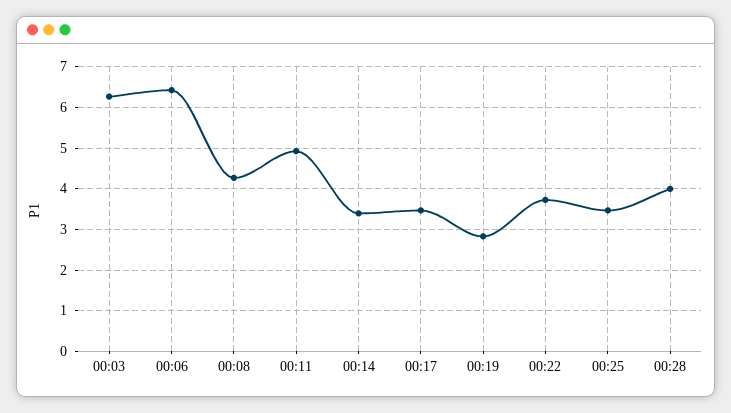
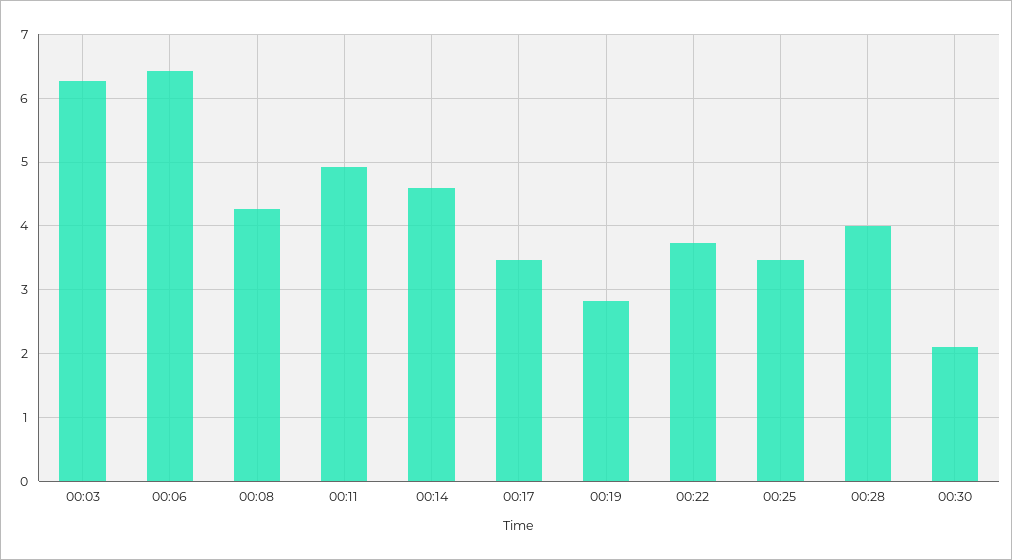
00:14: 3.4 -> 4.6
00:30: none -> 2.1

